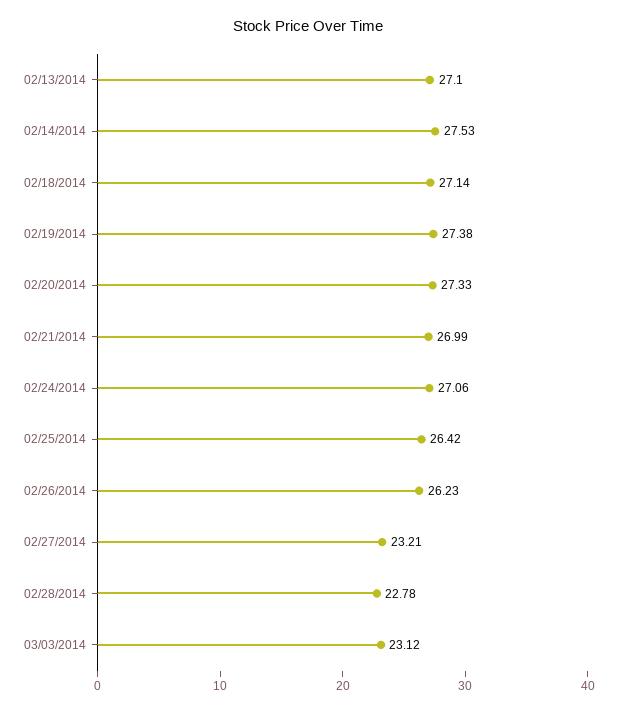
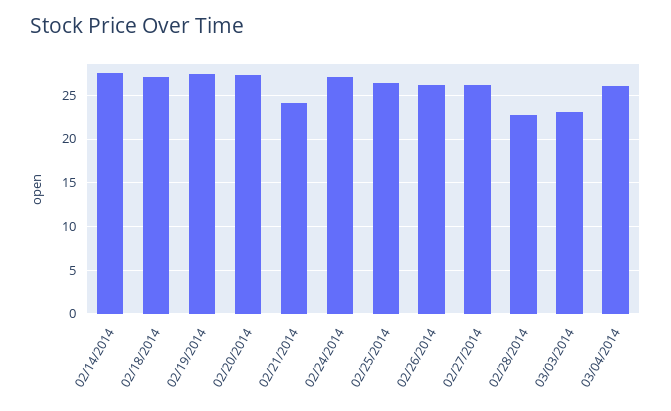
02/13/2014: 27.1 -> none
02/21/2014: 26.99 -> 24
02/27/2014: 23.21 -> 26
03/04/2014: none -> 26

